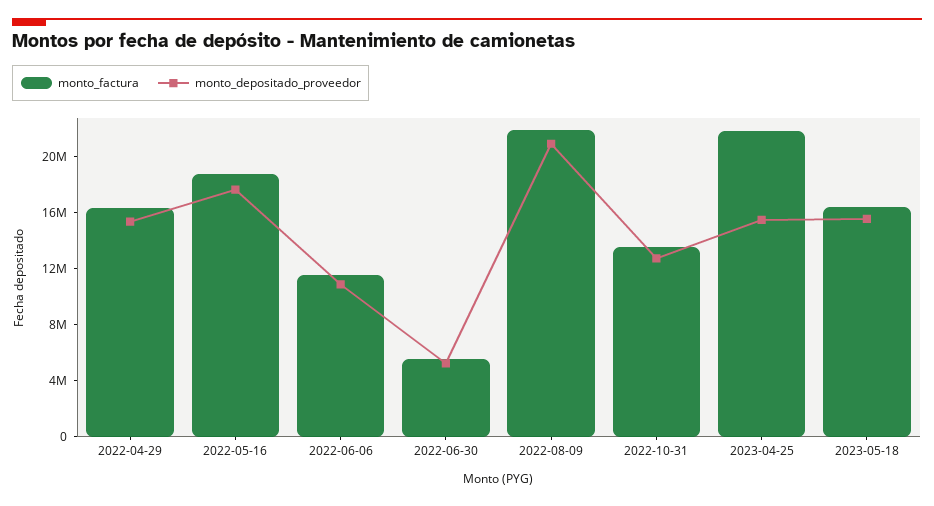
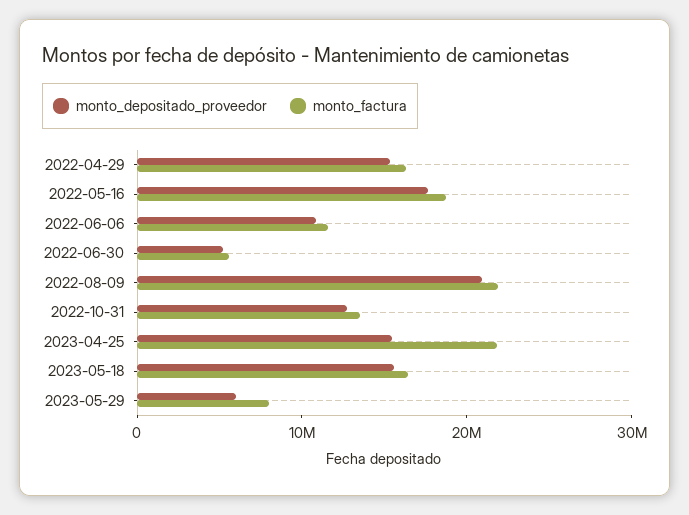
monto_depositado_proveedor, 2023-05-29: none -> 6000000
monto_factura, 2023-05-29: none -> 8000000

